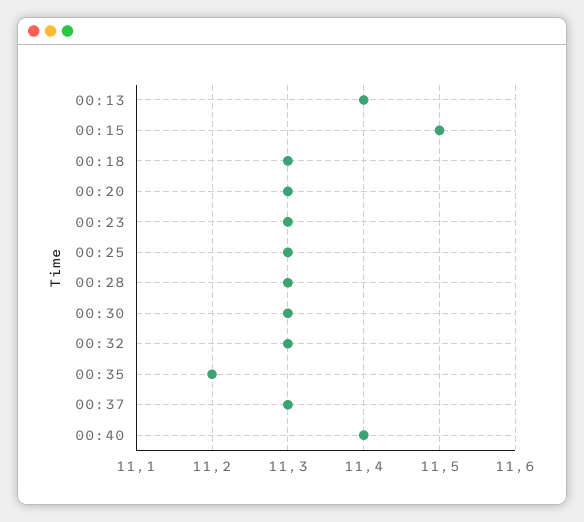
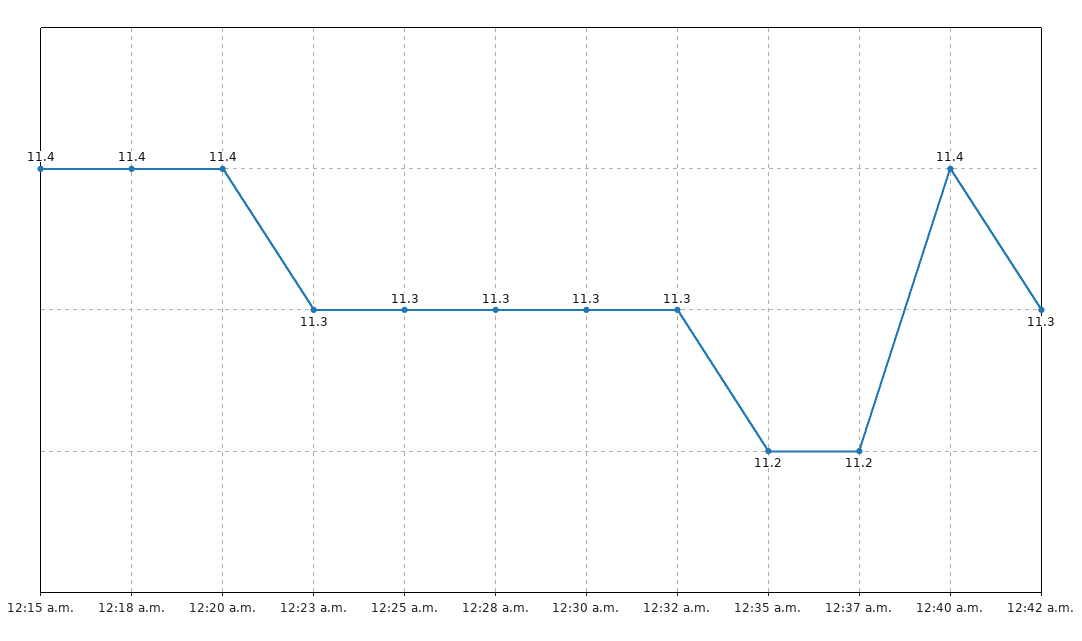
00:13: 11.4 -> none
00:15: 11.5 -> 11.4
00:18: 11.3 -> 11.4
00:20: 11.3 -> 11.4
00:37: 11.3 -> 11.2
12:42 a.m.: none -> 11.3

